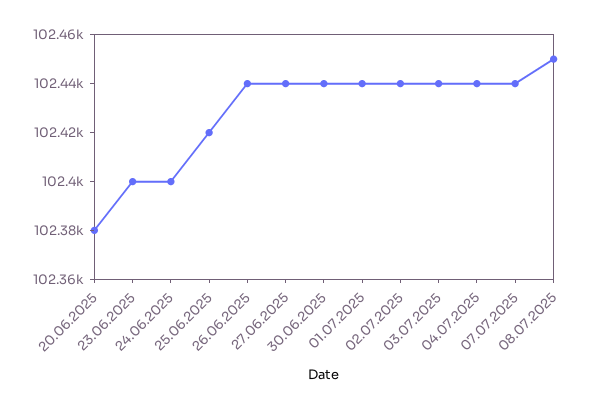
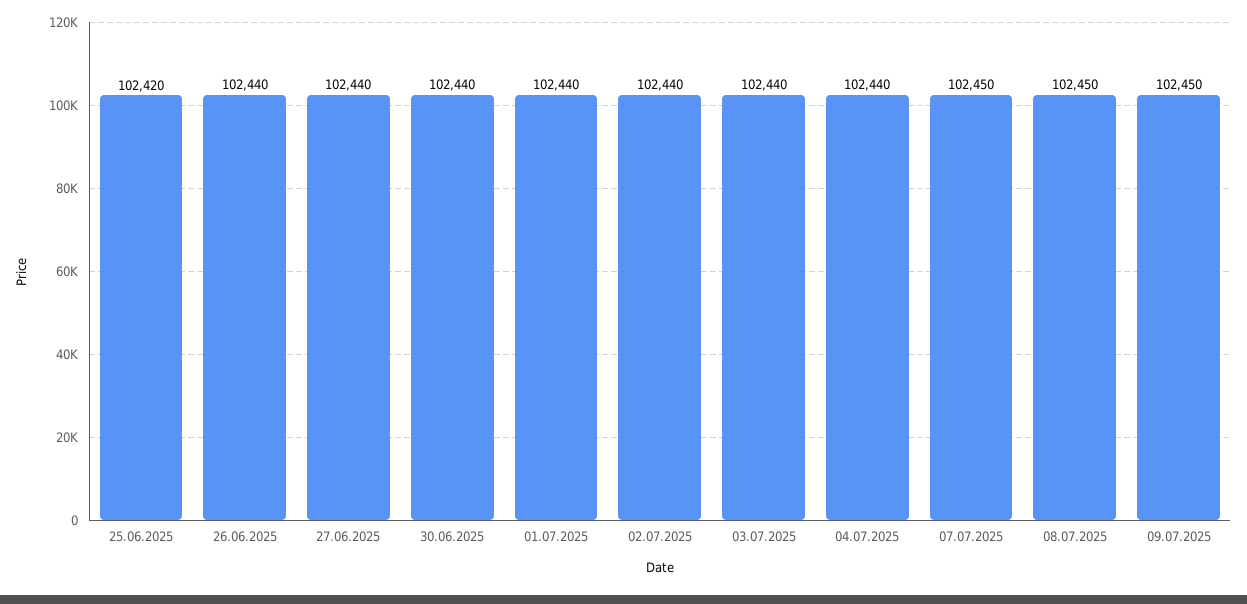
20.06.2025: 102380 -> none
23.06.2025: 102400 -> none
24.06.2025: 102400 -> none
07.07.2025: 102440 -> 102450
09.07.2025: none -> 102450

